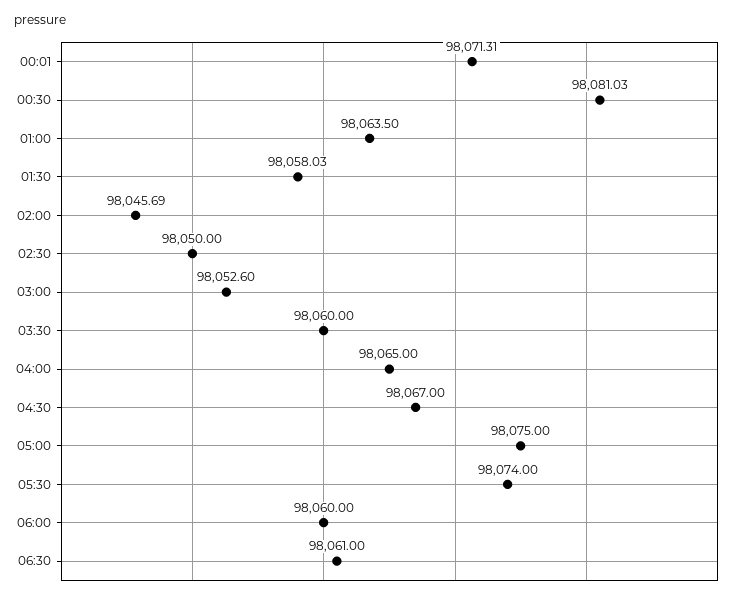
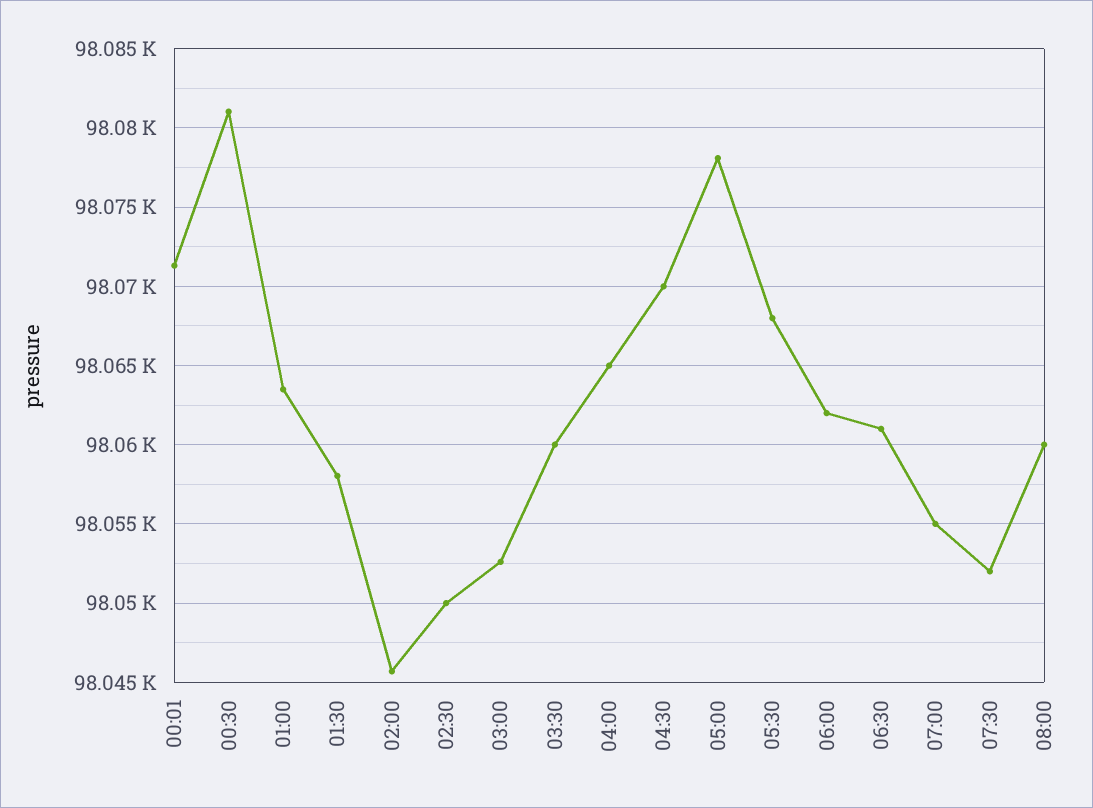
04:30: 98067 -> 98070
05:00: 98075 -> 98078
05:30: 98074 -> 98068
06:00: 98060 -> 98062
07:00: none -> 98055
07:30: none -> 98052
08:00: none -> 98060

